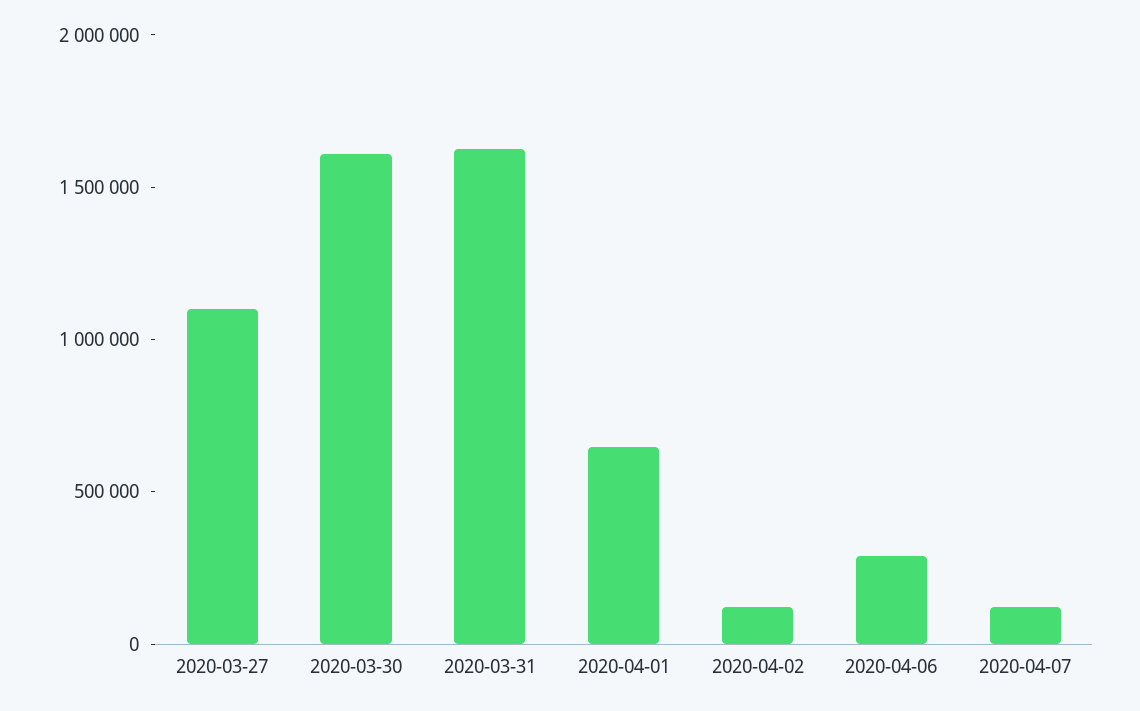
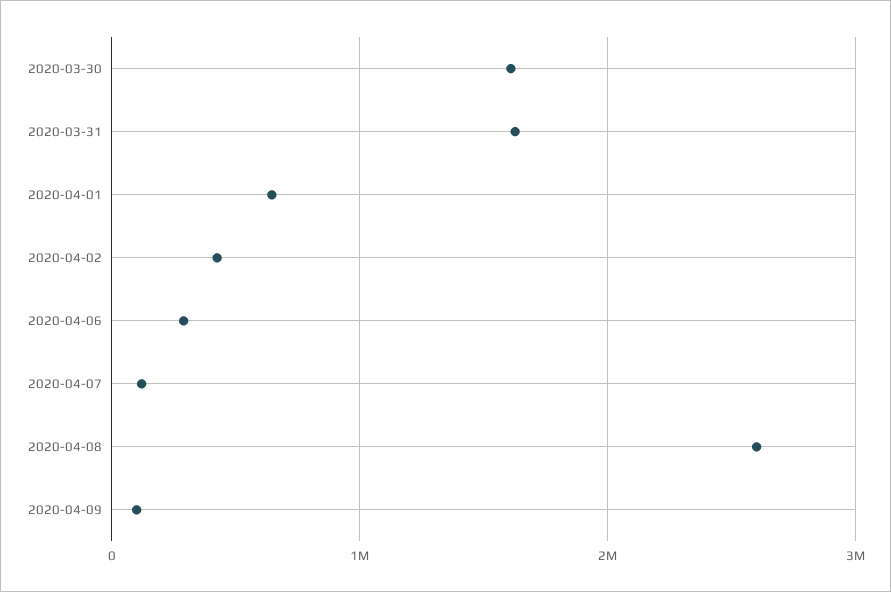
2020-03-27: 1100000 -> none
2020-04-02: 100000 -> 400000
2020-04-08: none -> 2600000
2020-04-09: none -> 100000

